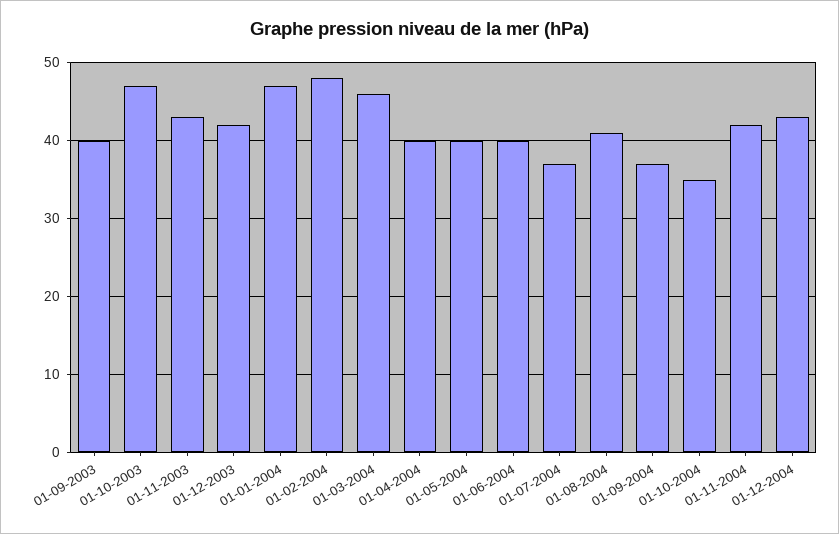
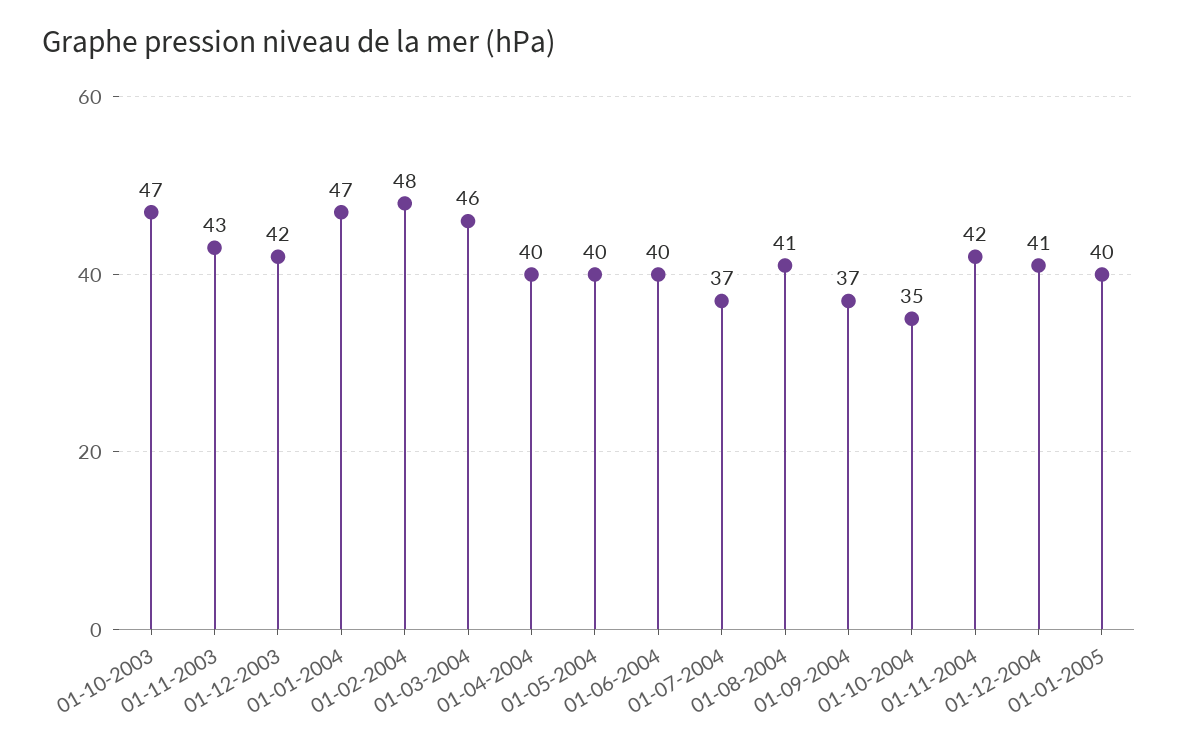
01-09-2003: 40 -> none
01-12-2004: 43 -> 41
01-01-2005: none -> 40

